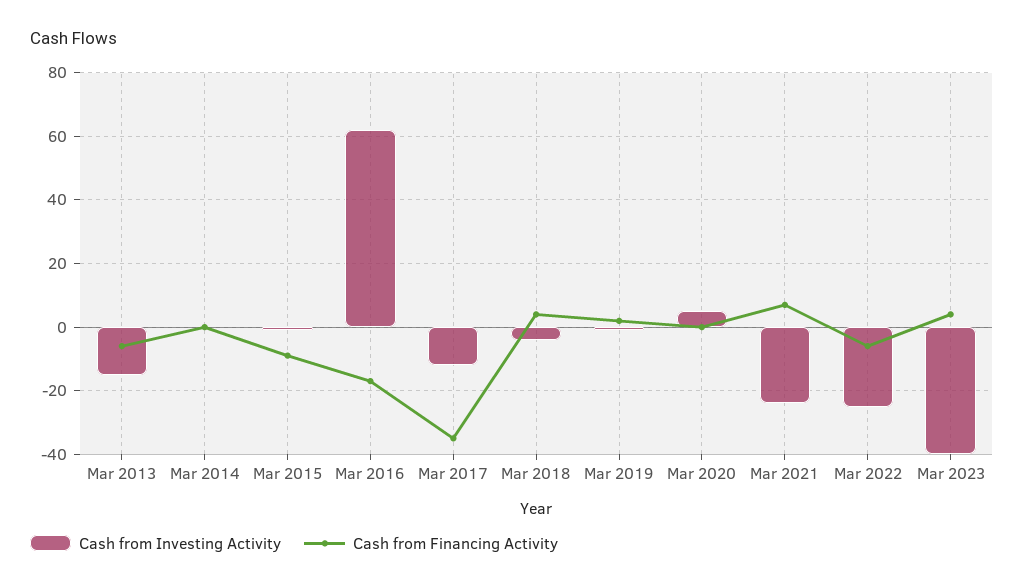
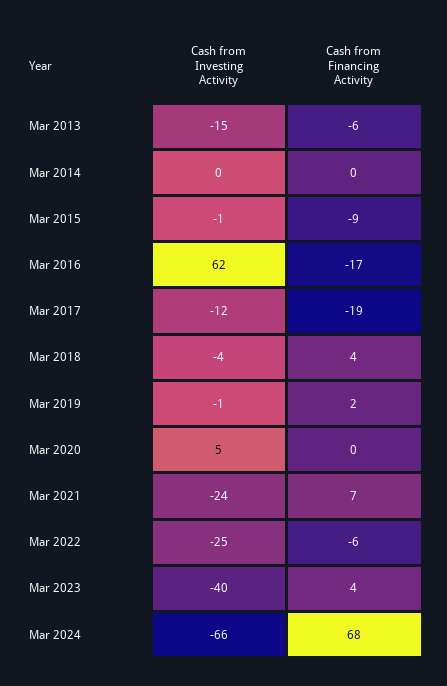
Cash from Financing Activity, Mar 2017: -35 -> -19
Cash from Investing Activity, Mar 2024: none -> -66
Cash from Financing Activity, Mar 2024: none -> 68

